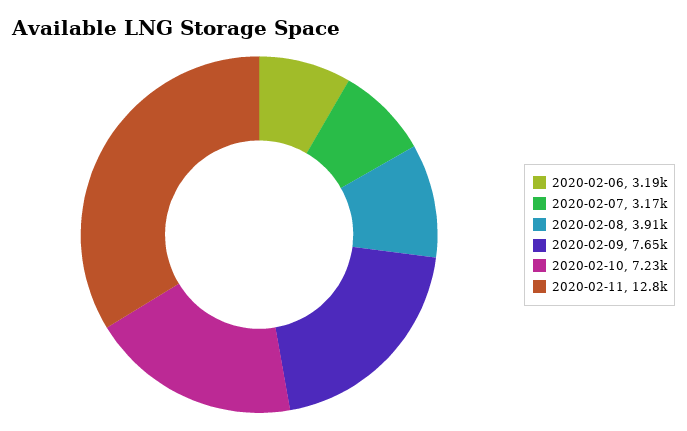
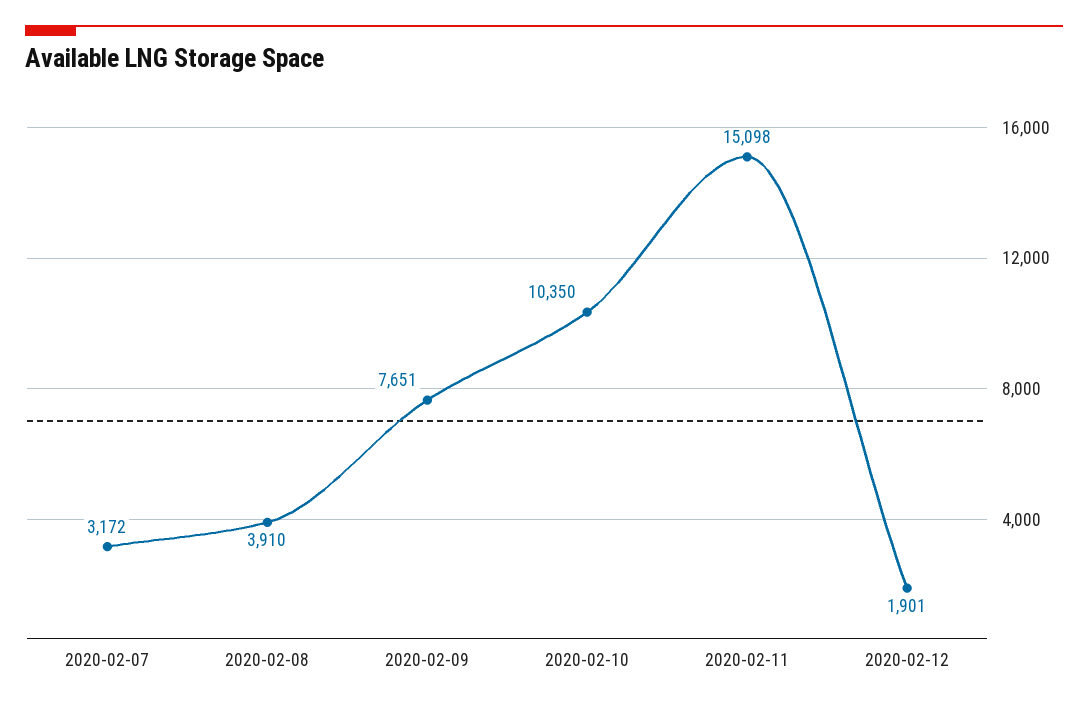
2020-02-06: 3190 -> none
2020-02-10: 7230 -> 10350
2020-02-11: 12800 -> 15098
2020-02-12: none -> 1901

